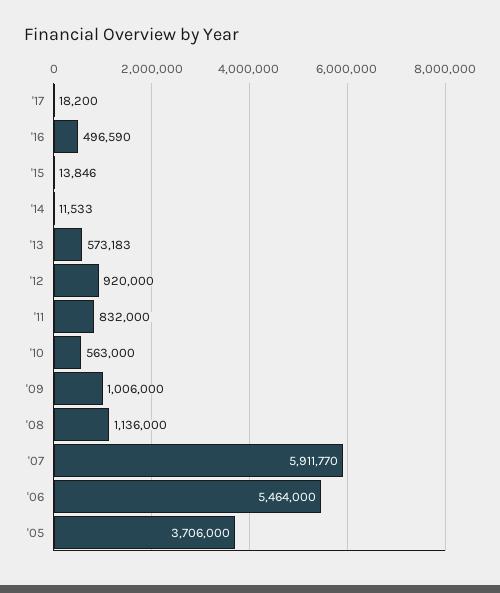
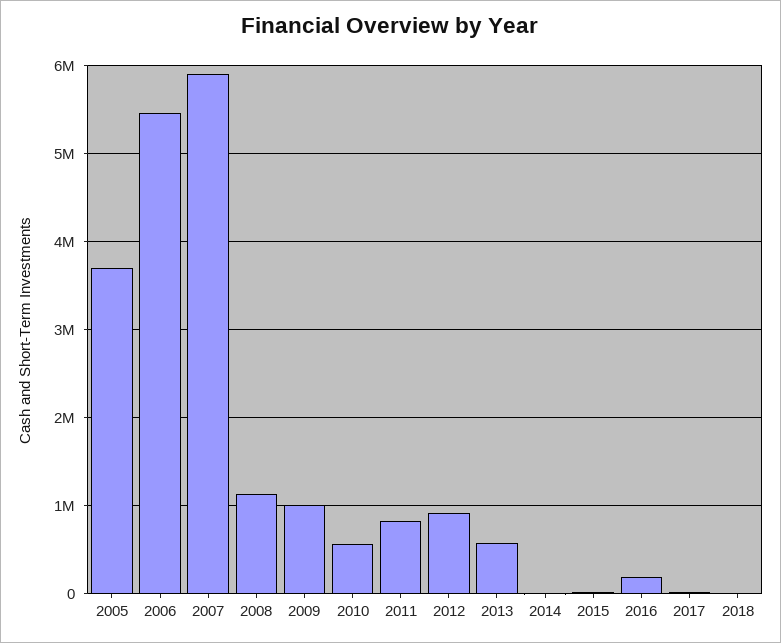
'16: 496590 -> 200000
2018: none -> 0

